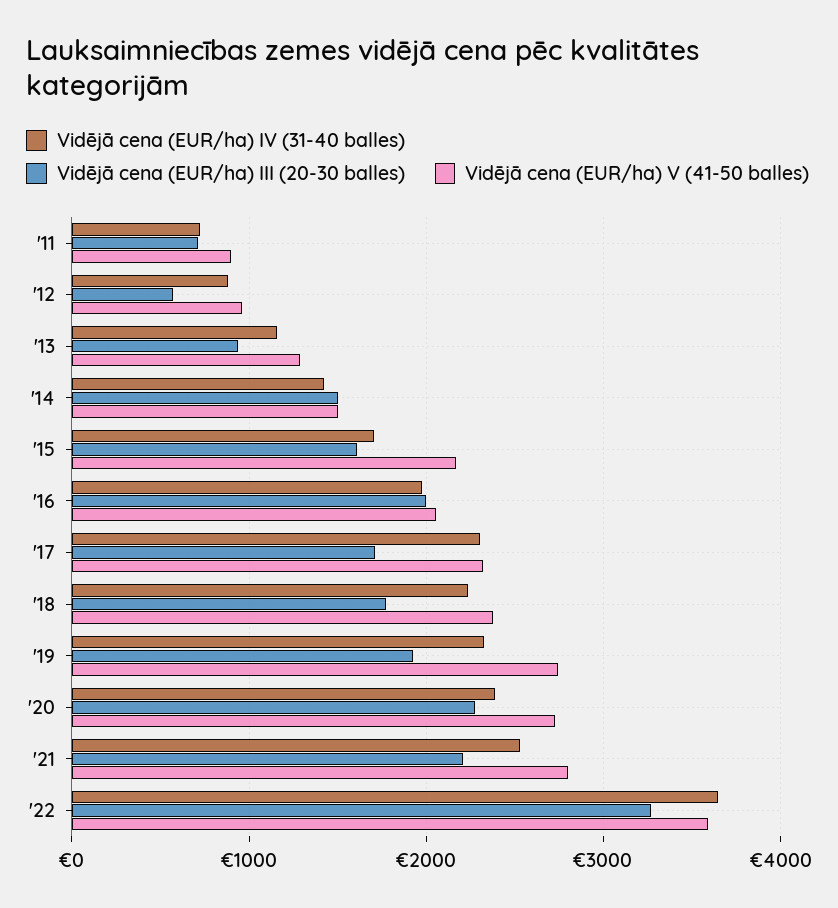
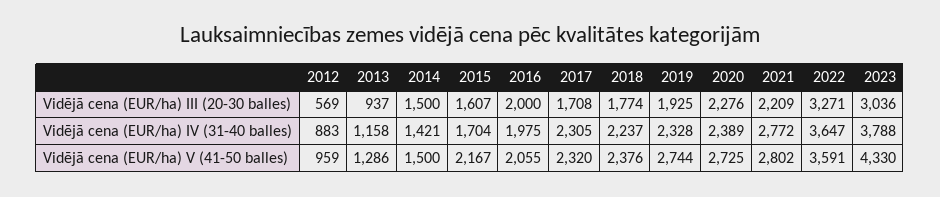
Vidējā cena (EUR/ha) IV (31-40 balles), '11: 700 -> none
Vidējā cena (EUR/ha) III (20-30 balles), '11: 700 -> none
Vidējā cena (EUR/ha) V (41-50 balles), '11: 900 -> none
Vidējā cena (EUR/ha) IV (31-40 balles), '21: 2500 -> 2772
Vidējā cena (EUR/ha) III (20-30 balles), 2023: none -> 3036
Vidējā cena (EUR/ha) IV (31-40 balles), 2023: none -> 3788
Vidējā cena (EUR/ha) V (41-50 balles), 2023: none -> 4330

